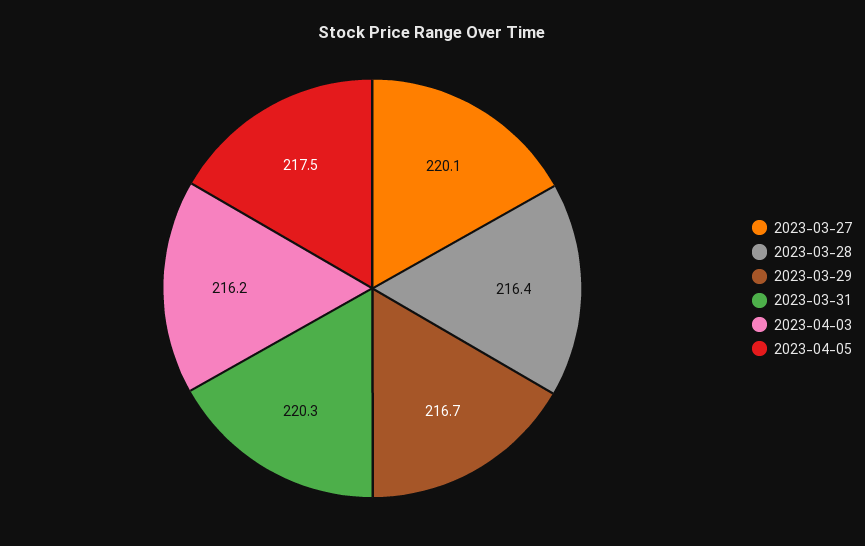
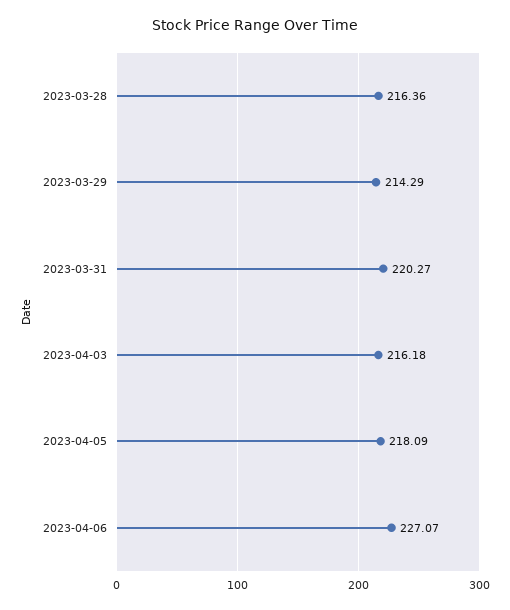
2023-03-27: 220.1 -> none
2023-03-29: 216.7 -> 214.29
2023-04-05: 217.5 -> 218.09
2023-04-06: none -> 227.07

